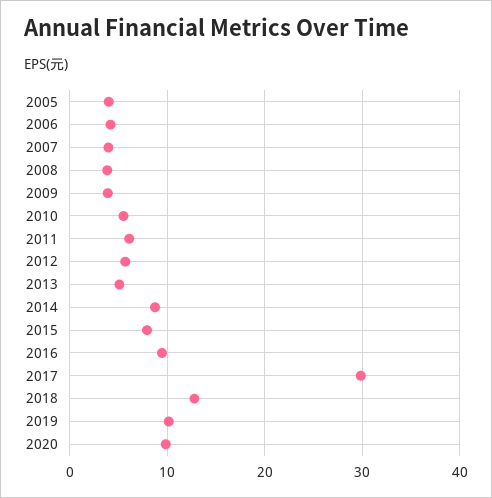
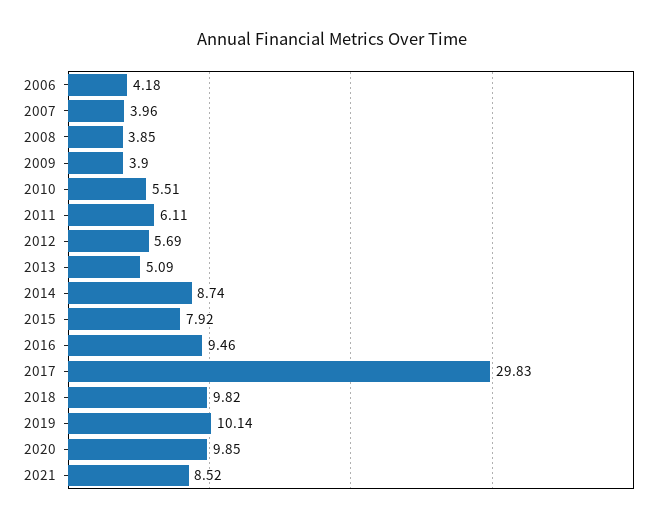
2005: 4 -> none
2018: 13 -> 9.82
2021: none -> 8.52

